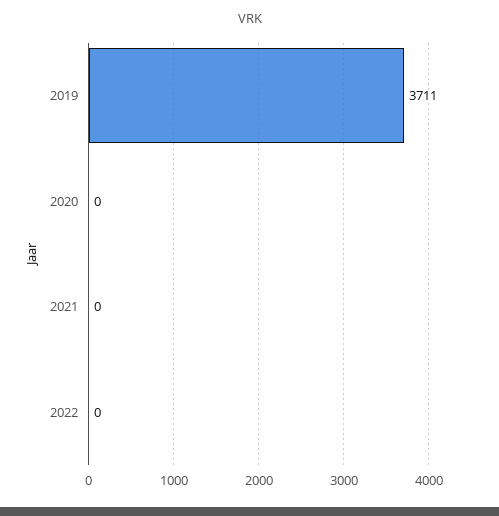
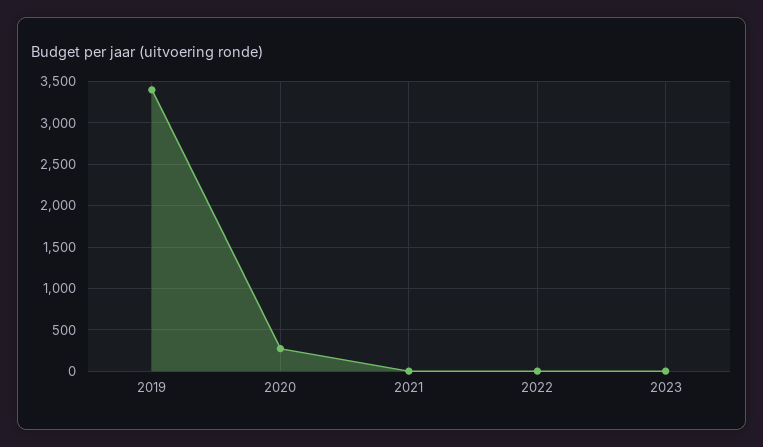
2019: 3711 -> 3400
2020: 0 -> 300
2023: none -> 0

